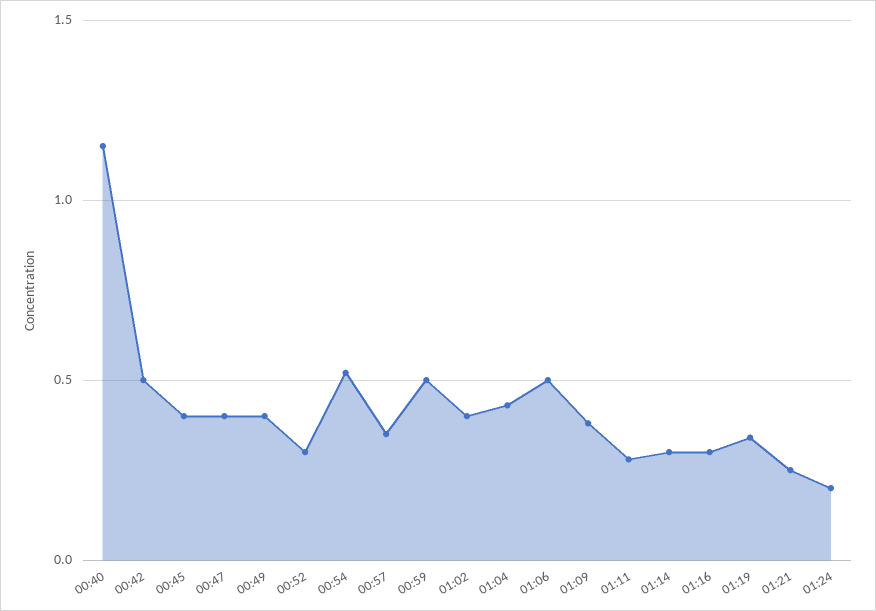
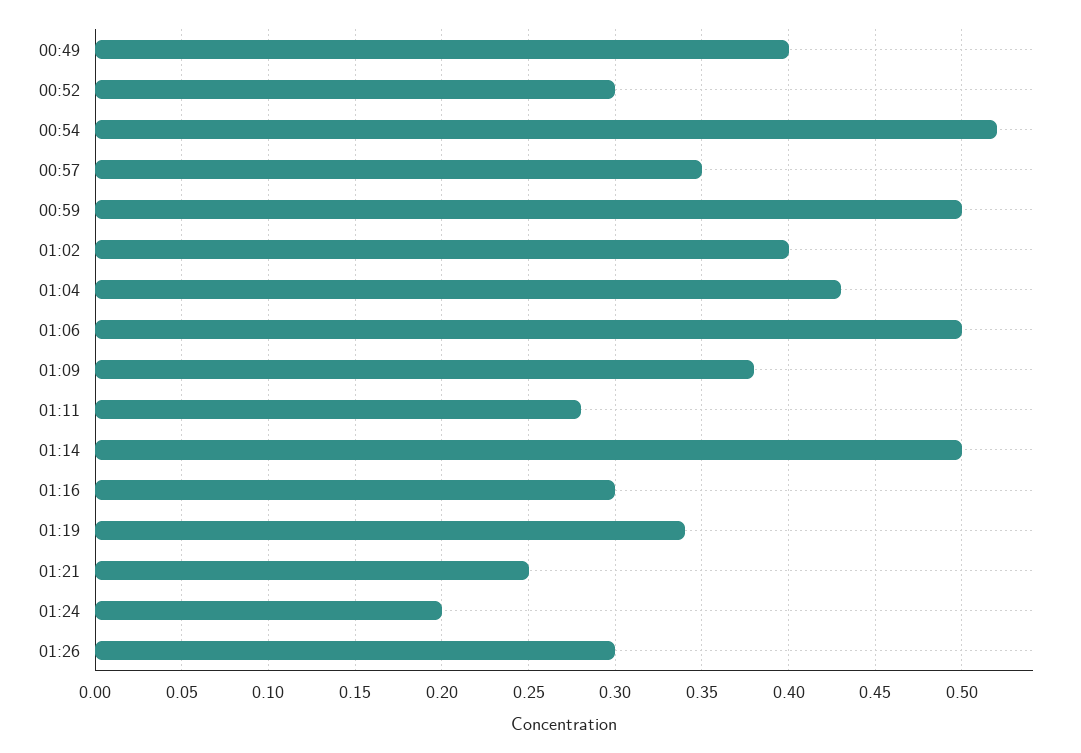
00:40: 1.15 -> none
00:42: 0.5 -> none
00:45: 0.4 -> none
00:47: 0.4 -> none
01:14: 0.3 -> 0.5
01:26: none -> 0.3

